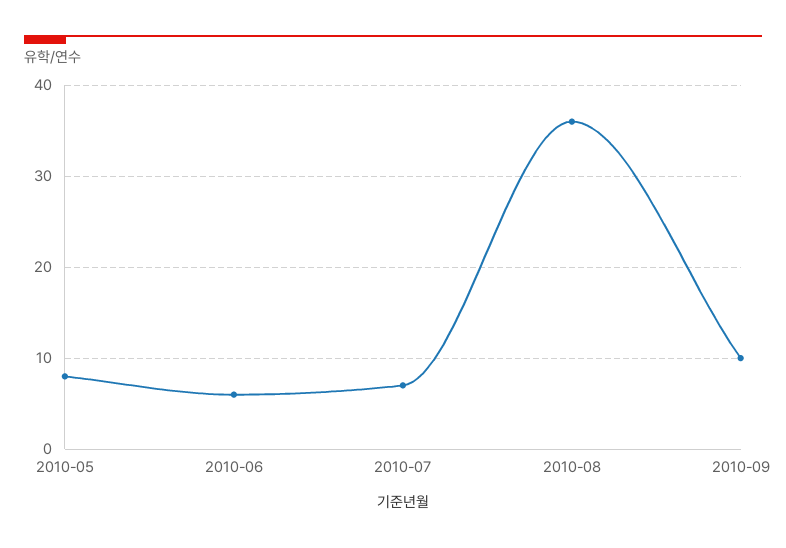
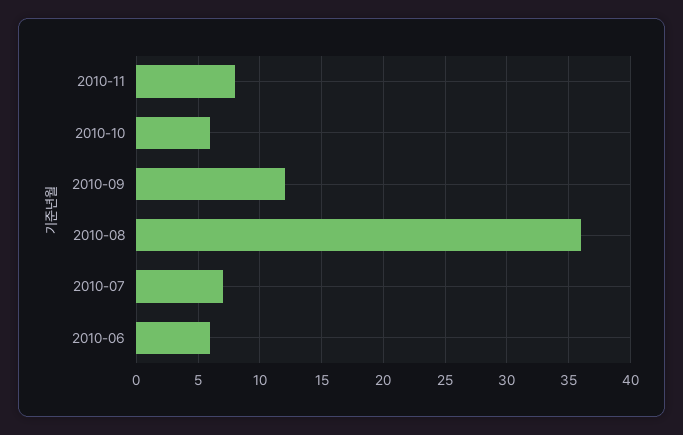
2010-05: 8 -> none
2010-09: 10 -> 12
2010-11: none -> 8
2010-10: none -> 6

